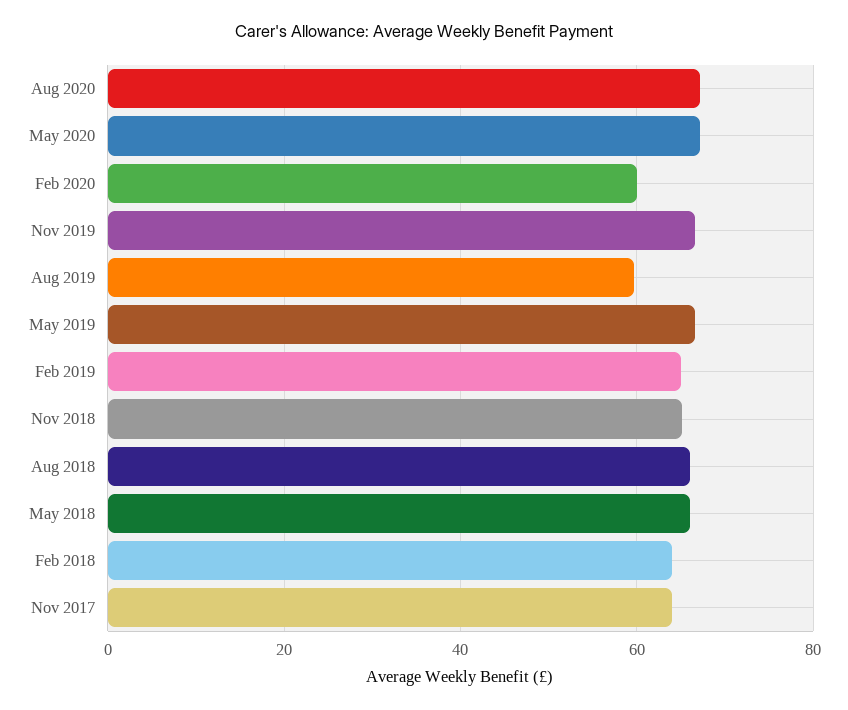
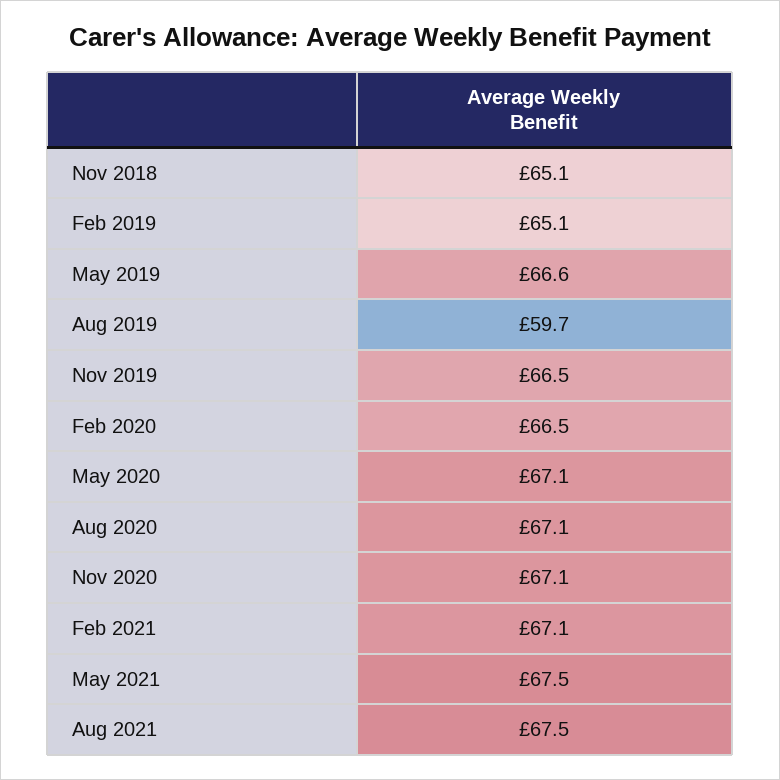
Feb 2020: 60 -> 66.5
Aug 2018: 66 -> none
May 2018: 66 -> none
Feb 2018: 64 -> none
Nov 2017: 64 -> none
Nov 2020: none -> 67.1
Feb 2021: none -> 67.1
May 2021: none -> 67.5
Aug 2021: none -> 67.5

